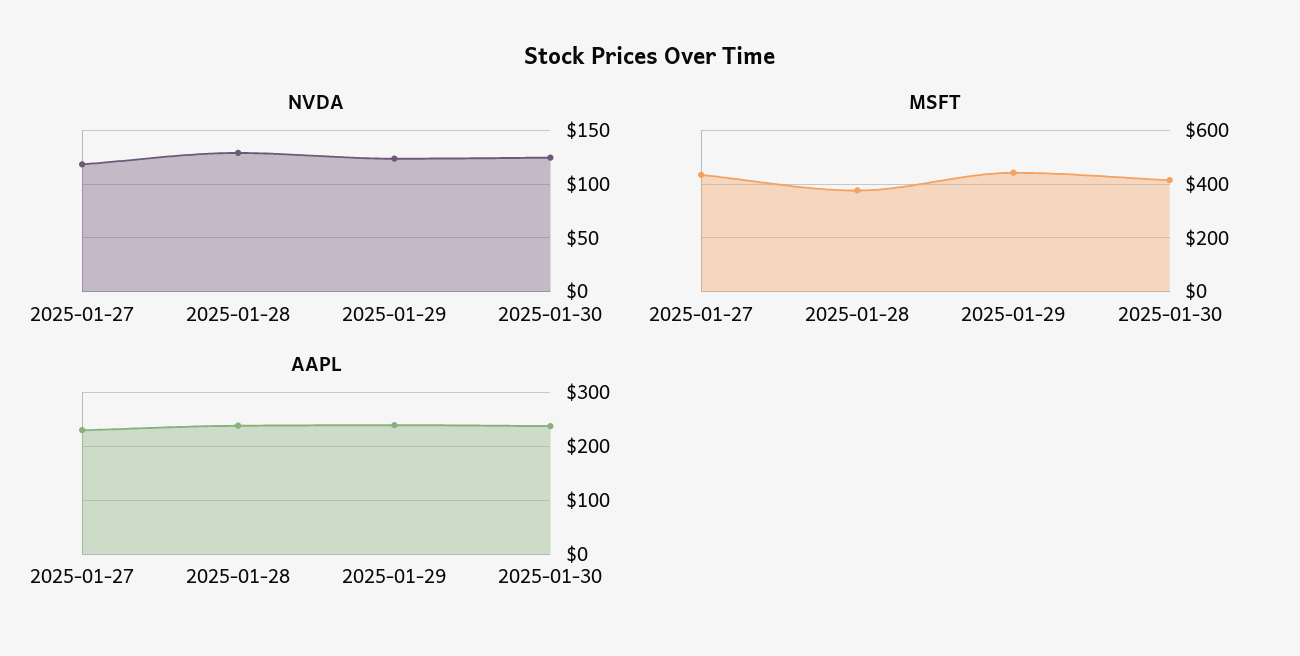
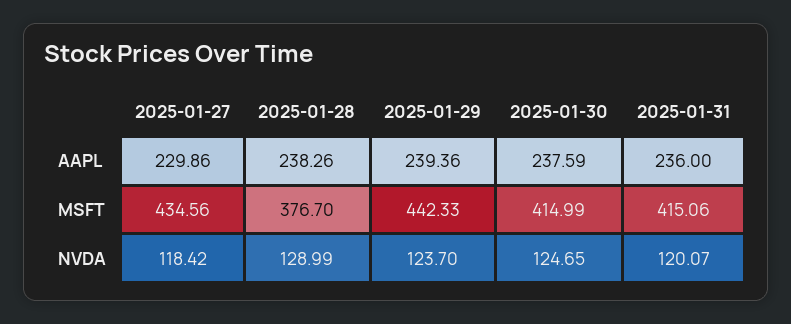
AAPL, 2025-01-31: none -> 236
MSFT, 2025-01-31: none -> 415.06
NVDA, 2025-01-31: none -> 120.07

